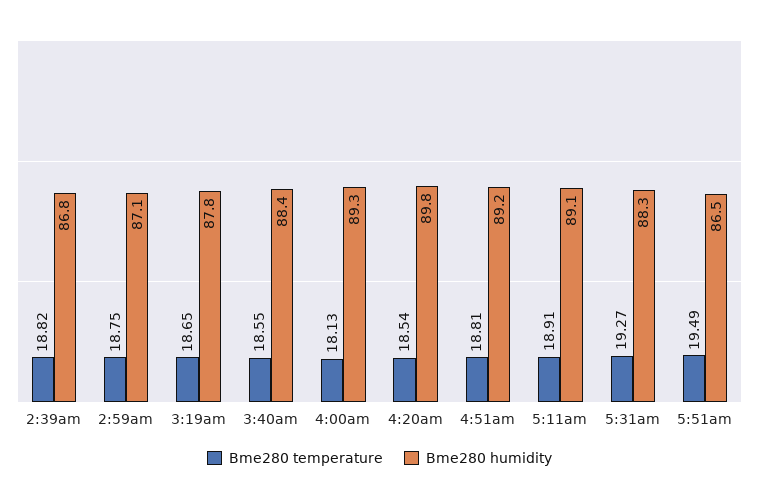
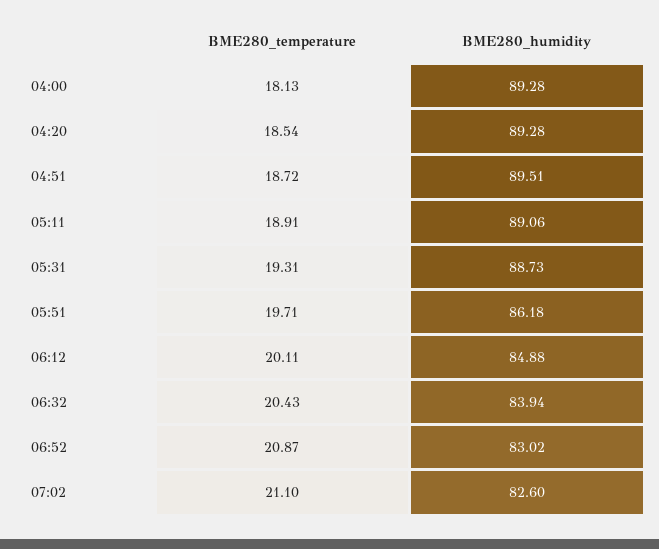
Bme280 temperature, 2:39am: 18.82 -> none
Bme280 humidity, 2:39am: 86.8 -> none
Bme280 temperature, 2:59am: 18.75 -> none
Bme280 humidity, 2:59am: 87.1 -> none
Bme280 temperature, 3:19am: 18.65 -> none
Bme280 humidity, 3:19am: 87.8 -> none
Bme280 temperature, 3:40am: 18.55 -> none
Bme280 humidity, 3:40am: 88.4 -> none
Bme280 humidity, 4:20am: 89.8 -> 89.28
Bme280 temperature, 4:51am: 18.81 -> 18.72
Bme280 humidity, 4:51am: 89.2 -> 89.51
Bme280 temperature, 5:31am: 19.27 -> 19.31
Bme280 humidity, 5:31am: 88.3 -> 88.73
Bme280 temperature, 5:51am: 19.49 -> 19.71
Bme280 humidity, 5:51am: 86.5 -> 86.18
Bme280 temperature, 06:12: none -> 20.11
Bme280 humidity, 06:12: none -> 84.88
Bme280 temperature, 06:32: none -> 20.43
Bme280 humidity, 06:32: none -> 83.94
Bme280 temperature, 06:52: none -> 20.87
Bme280 humidity, 06:52: none -> 83.02
Bme280 temperature, 07:02: none -> 21.1
Bme280 humidity, 07:02: none -> 82.6

